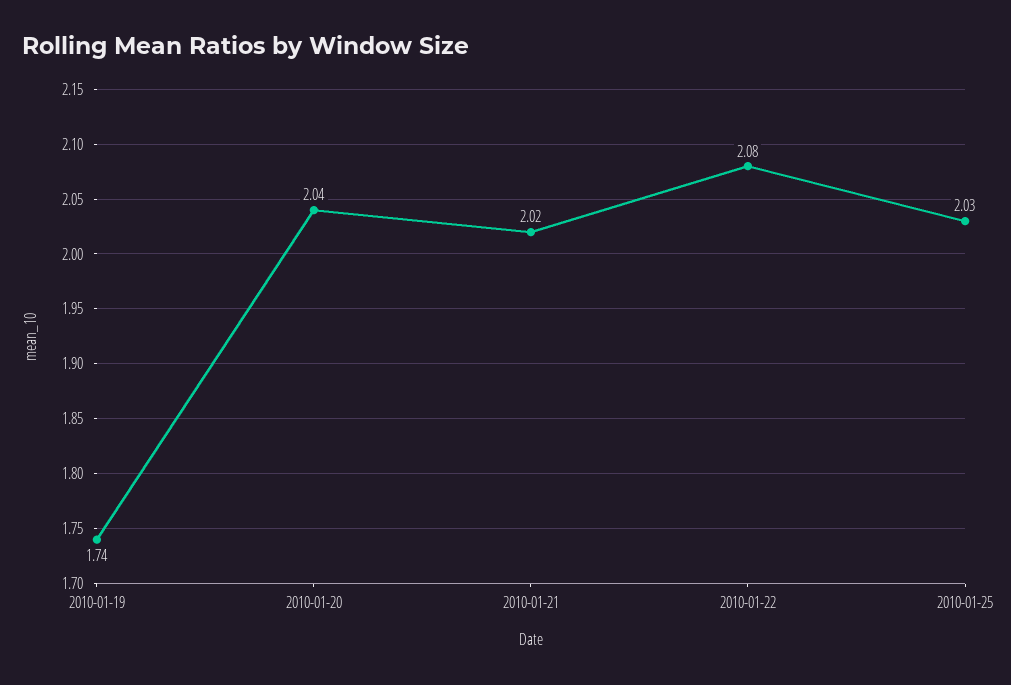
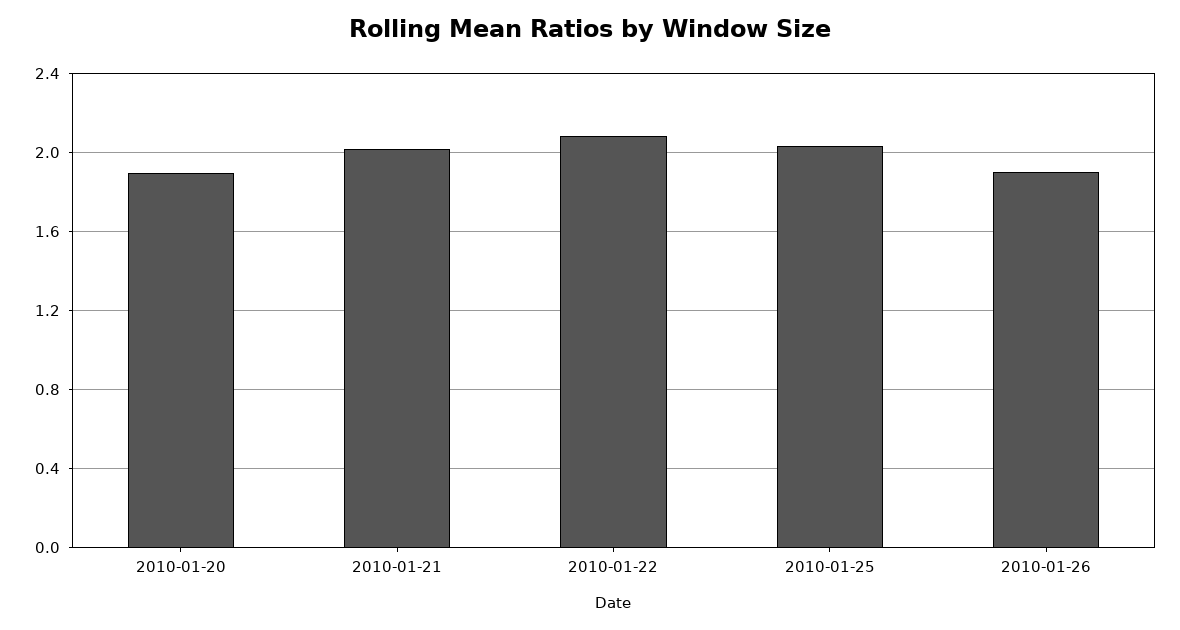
2010-01-19: 1.74 -> none
2010-01-20: 2.04 -> 1.9
2010-01-26: none -> 1.9

